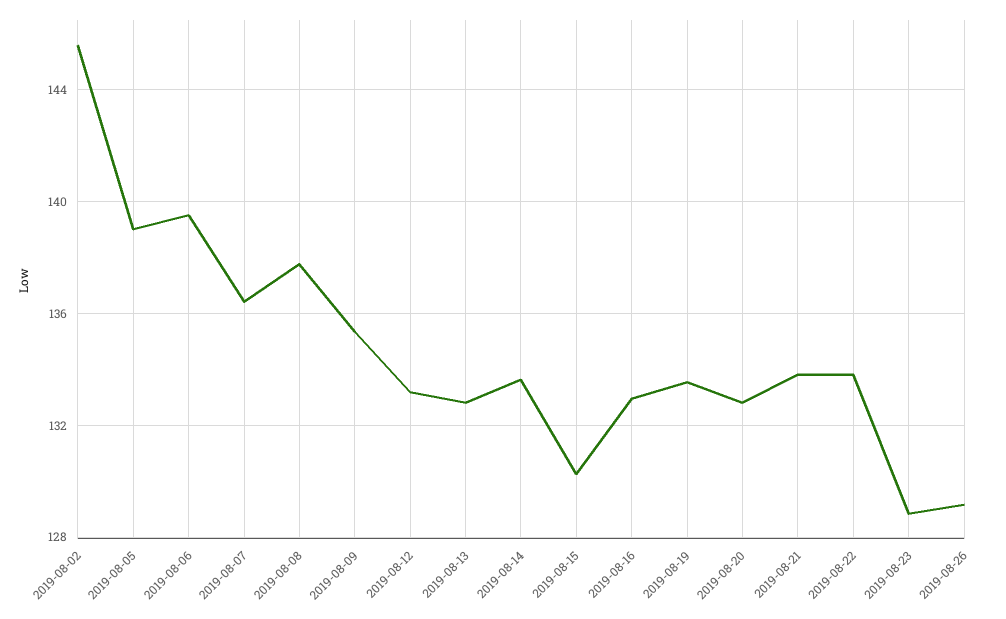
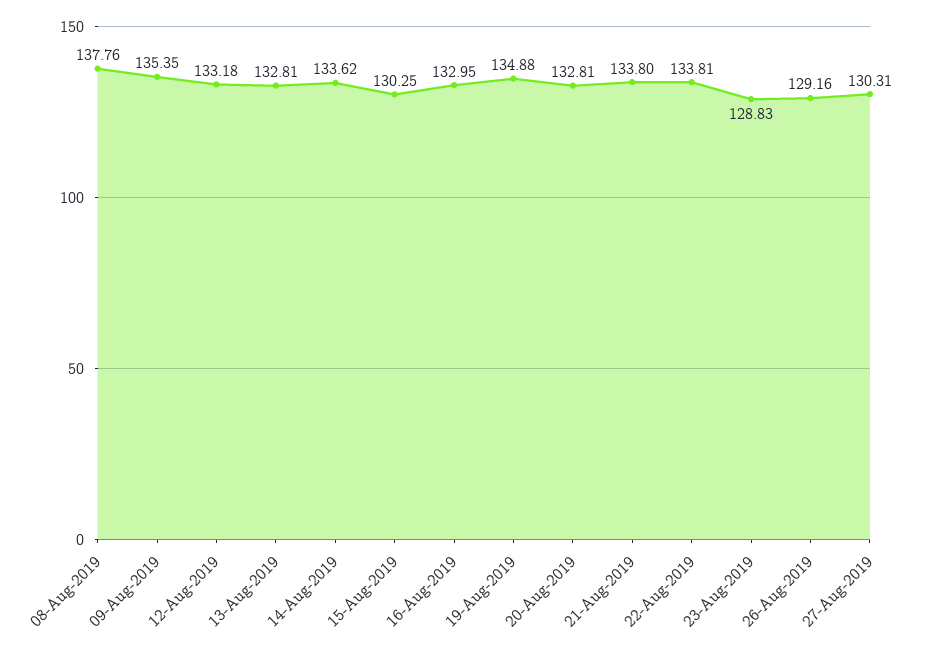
2019-08-02: 145.5 -> none
2019-08-05: 139 -> none
2019-08-06: 139.5 -> none
2019-08-07: 136.5 -> none
2019-08-19: 133.5 -> 134.88
27-Aug-2019: none -> 130.31

